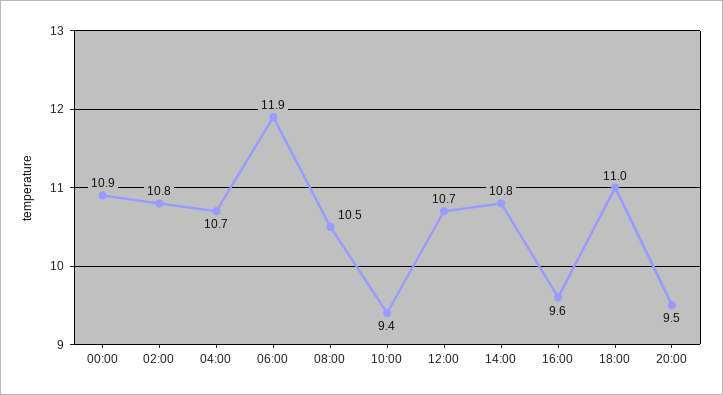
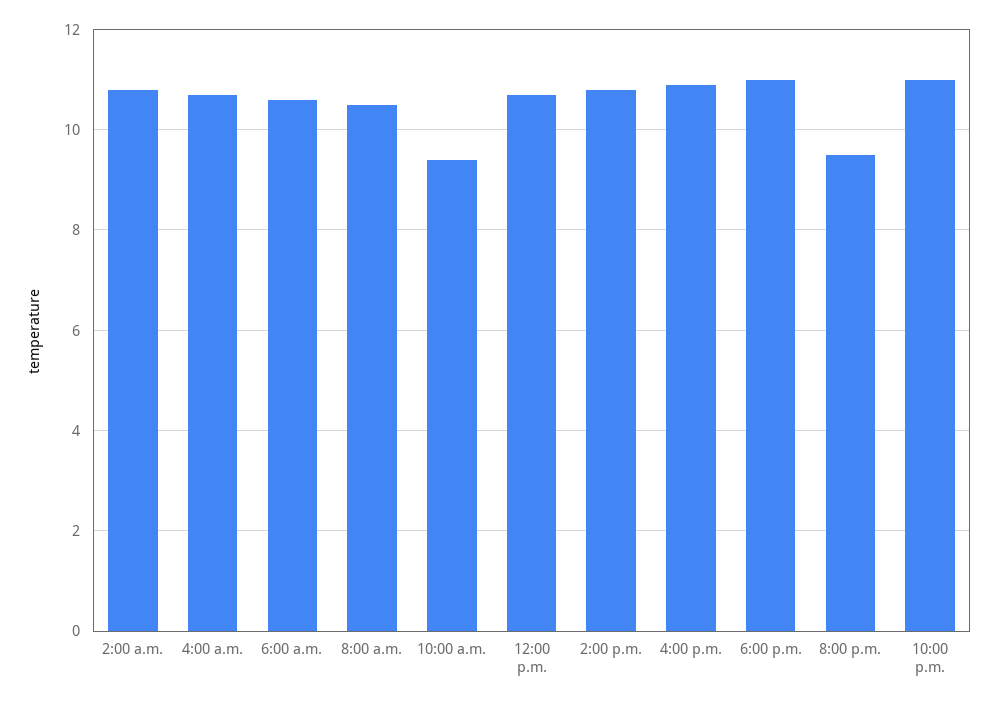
00:00: 10.9 -> none
06:00: 11.9 -> 10.5
16:00: 9.6 -> 11
10:00 p.m.: none -> 11

